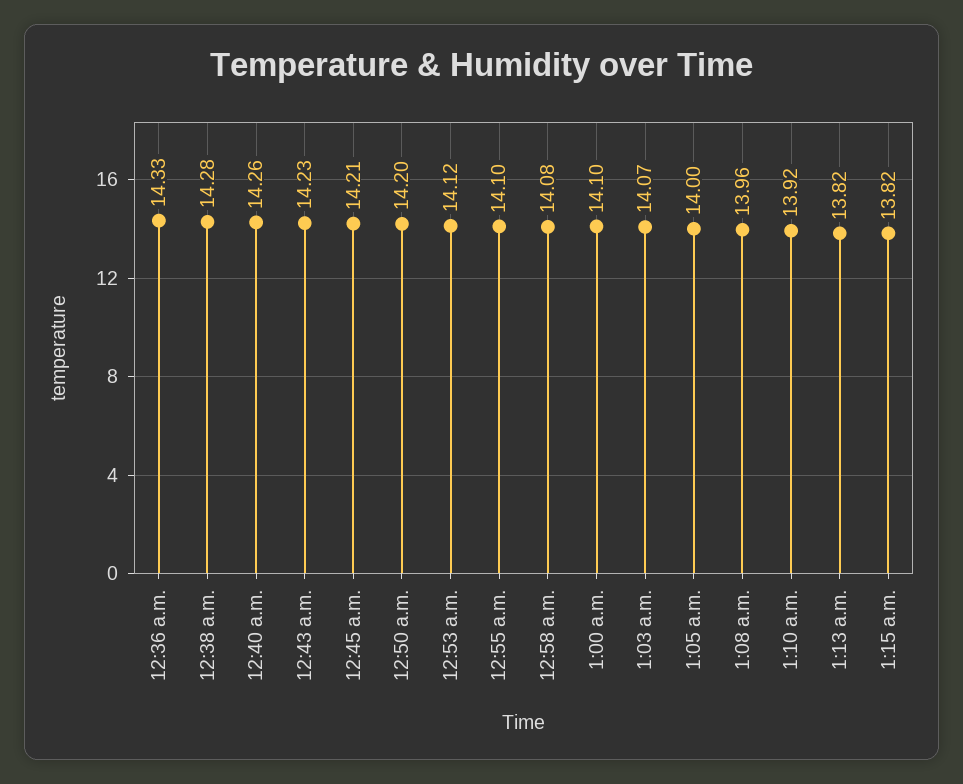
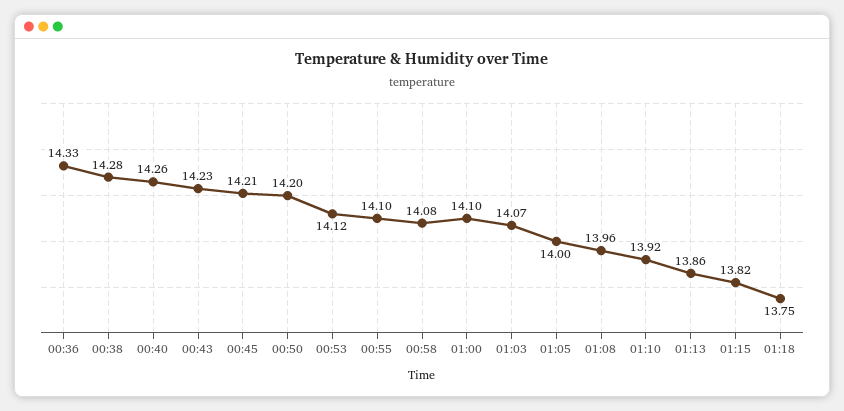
1:13 a.m.: 13.82 -> 13.86
01:18: none -> 13.75

